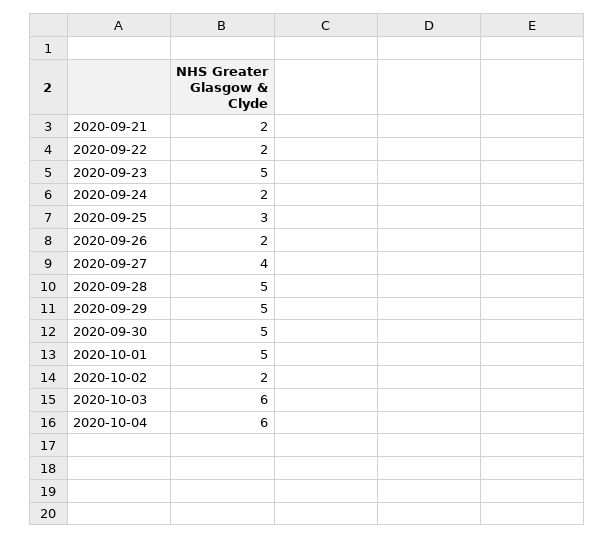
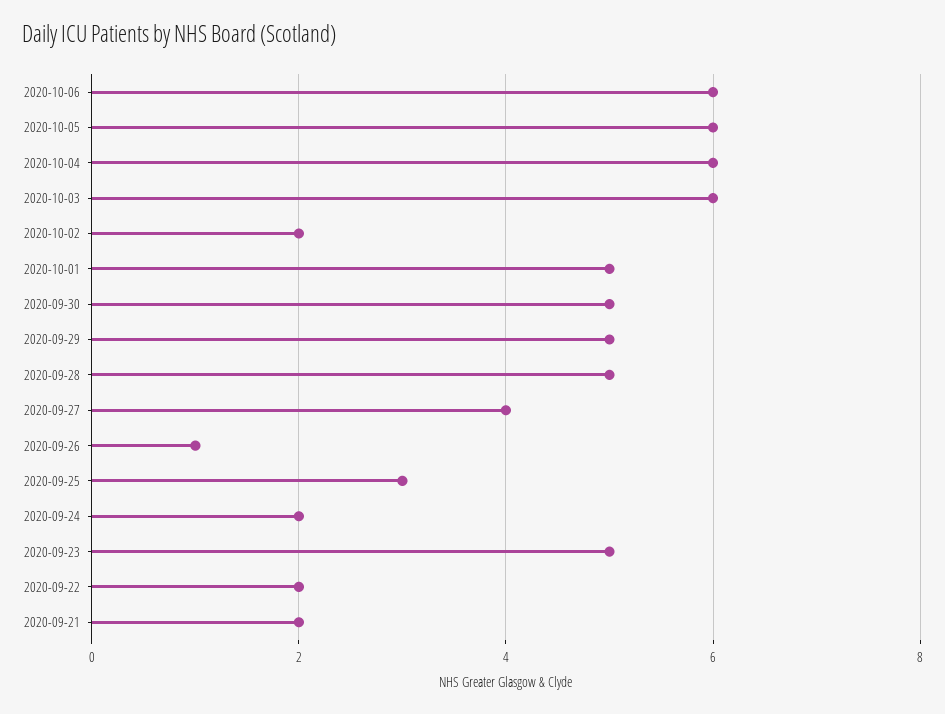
2020-09-26: 2 -> 1
2020-10-06: none -> 6
2020-10-05: none -> 6

